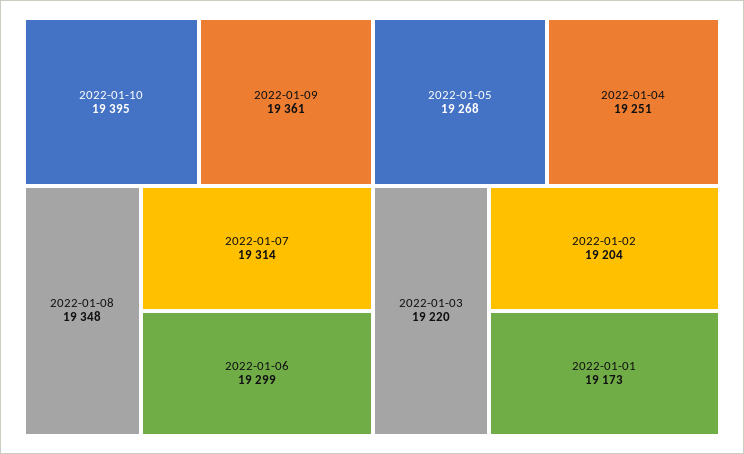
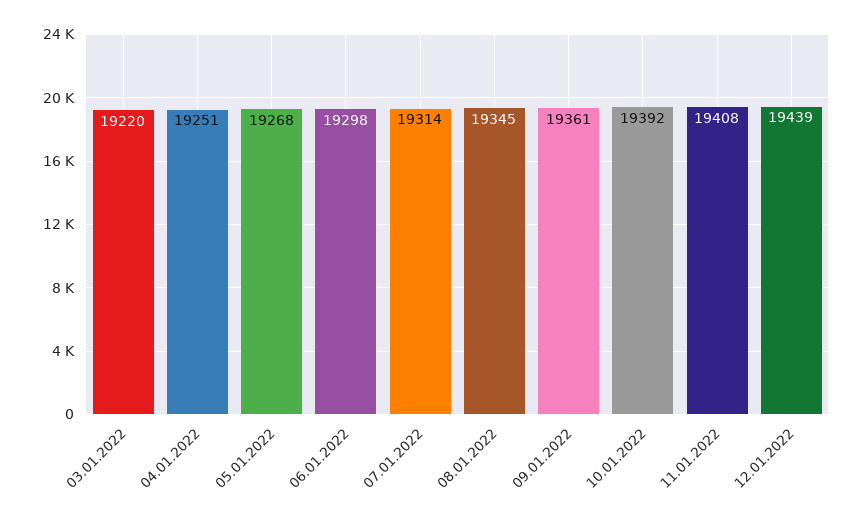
2022-01-10: 19395 -> 19392
2022-01-08: 19348 -> 19345
2022-01-06: 19299 -> 19298
2022-01-02: 19204 -> none
2022-01-01: 19173 -> none
11.01.2022: none -> 19408
12.01.2022: none -> 19439

